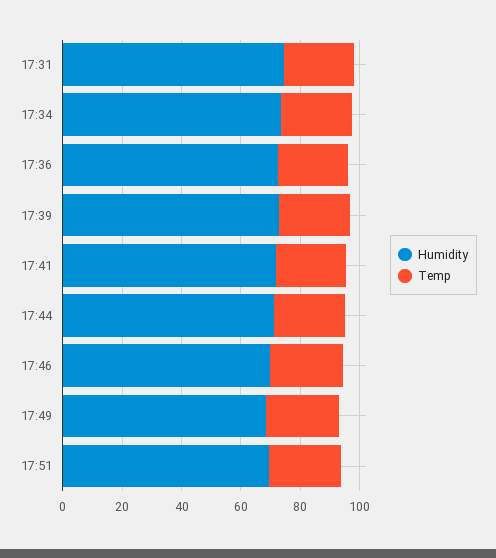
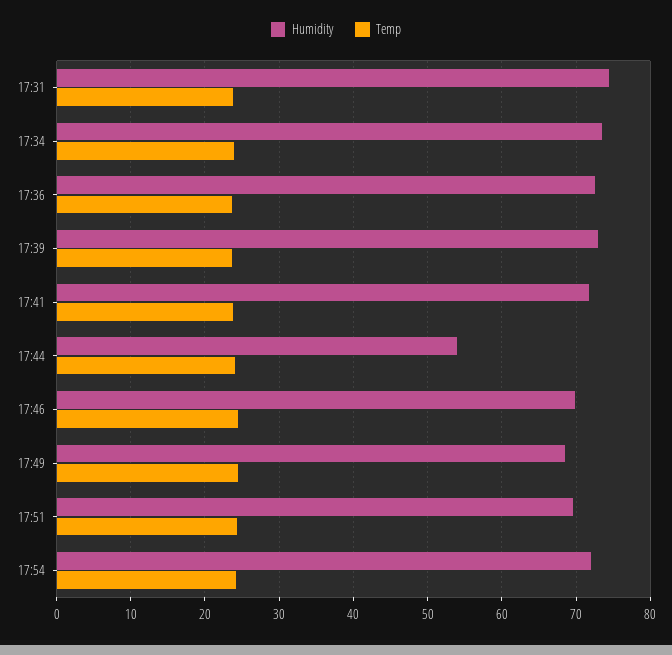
Humidity, 17:44: 70 -> 54
Humidity, 17:54: none -> 72
Temp, 17:54: none -> 24

